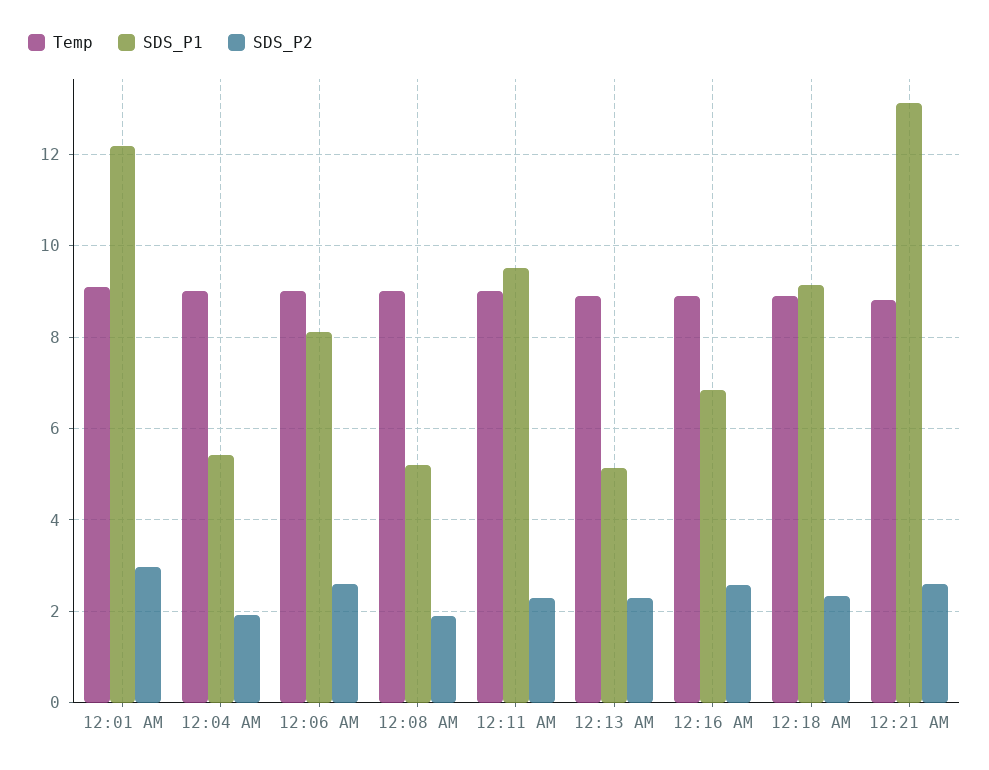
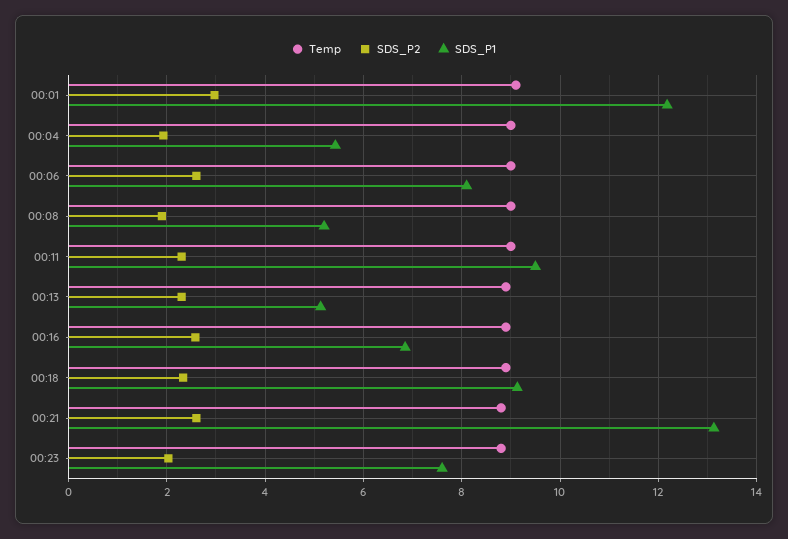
Temp, 00:23: none -> 8.8
SDS_P2, 00:23: none -> 2
SDS_P1, 00:23: none -> 7.6

